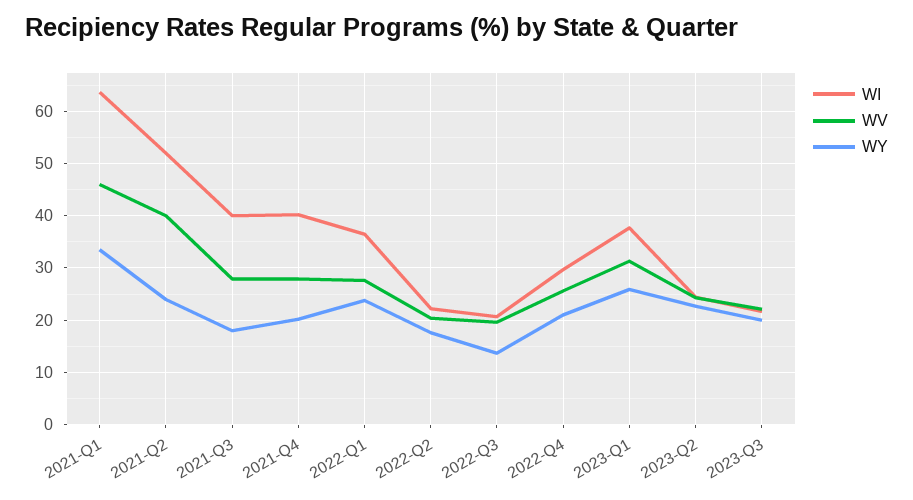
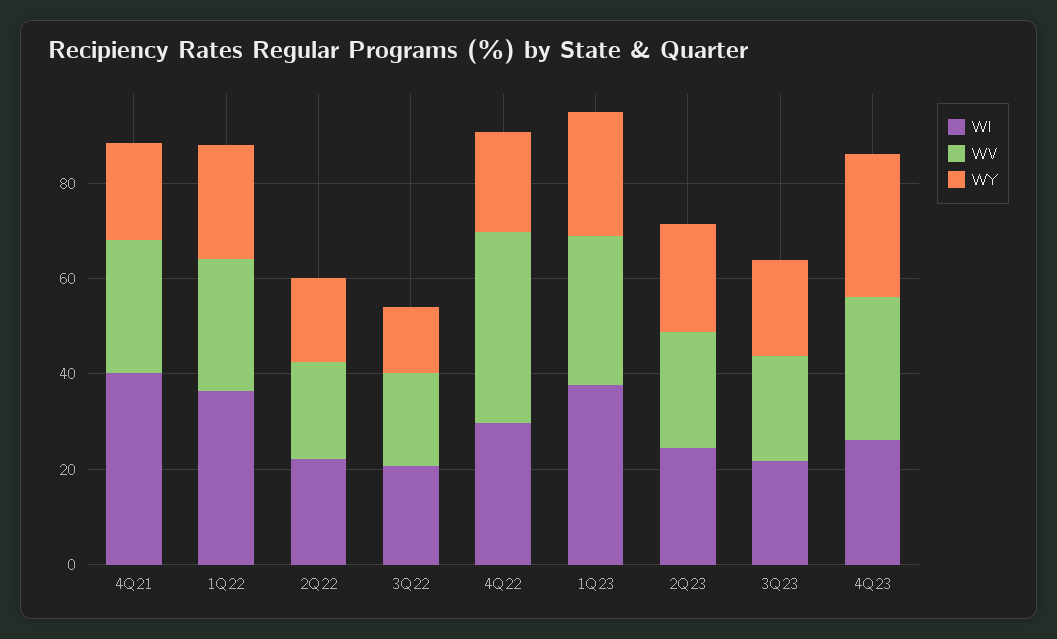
WI, 2021-Q1: 64 -> none
WV, 2021-Q1: 46 -> none
WY, 2021-Q1: 34 -> none
WI, 2021-Q2: 52 -> none
WV, 2021-Q2: 40 -> none
WY, 2021-Q2: 24 -> none
WI, 2021-Q3: 40 -> none
WV, 2021-Q3: 28 -> none
WY, 2021-Q3: 18 -> none
WV, 2022-Q4: 26 -> 40
WI, 4Q23: none -> 25
WV, 4Q23: none -> 30
WY, 4Q23: none -> 30

